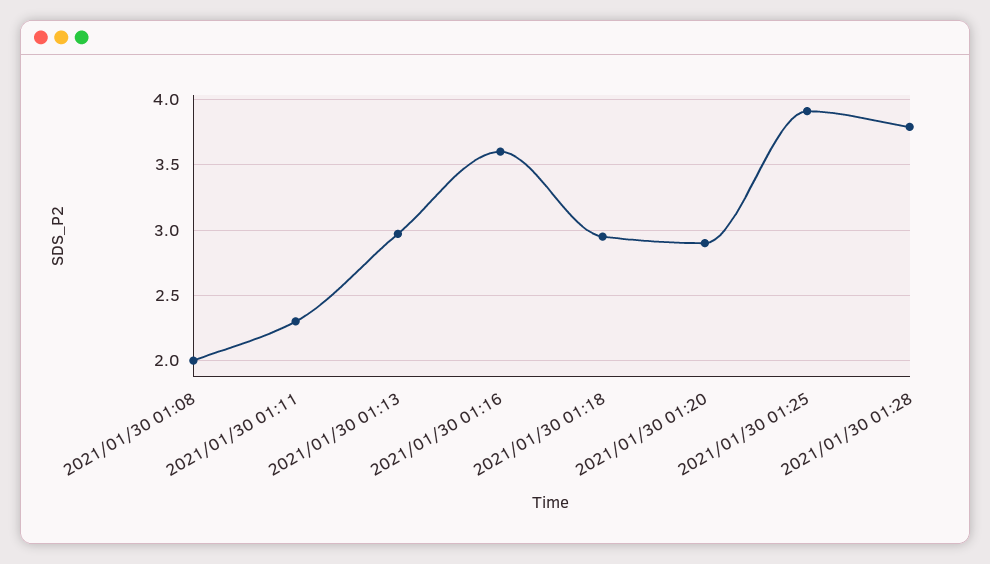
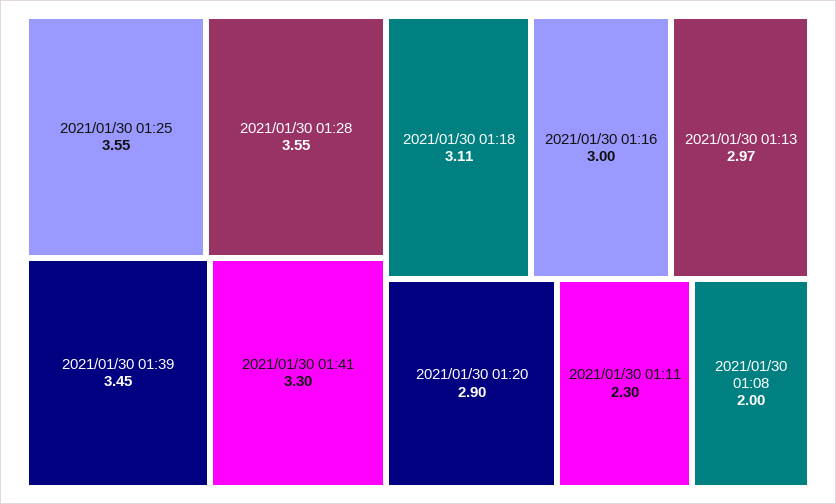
2021/01/30 01:16: 3.6 -> 3
2021/01/30 01:18: 2.95 -> 3.11
2021/01/30 01:25: 3.9 -> 3.55
2021/01/30 01:28: 3.8 -> 3.55
2021/01/30 01:39: none -> 3.45
2021/01/30 01:41: none -> 3.3

